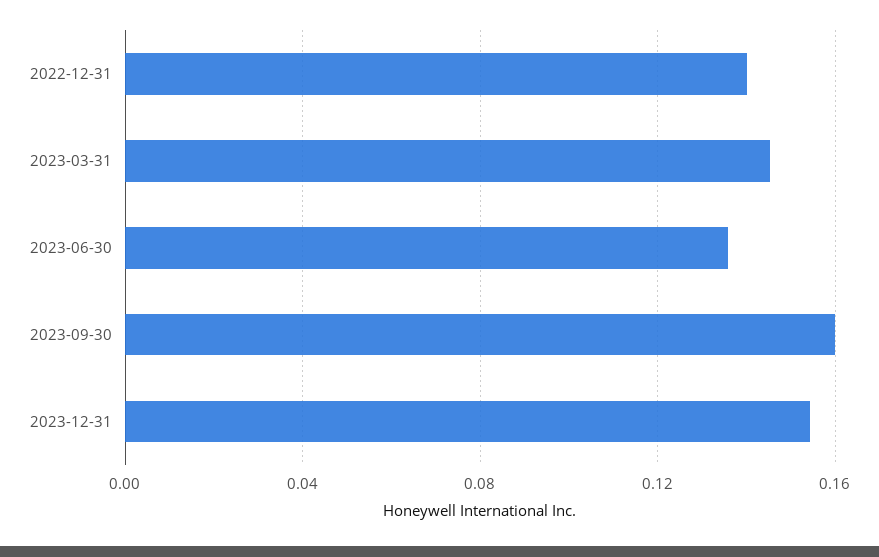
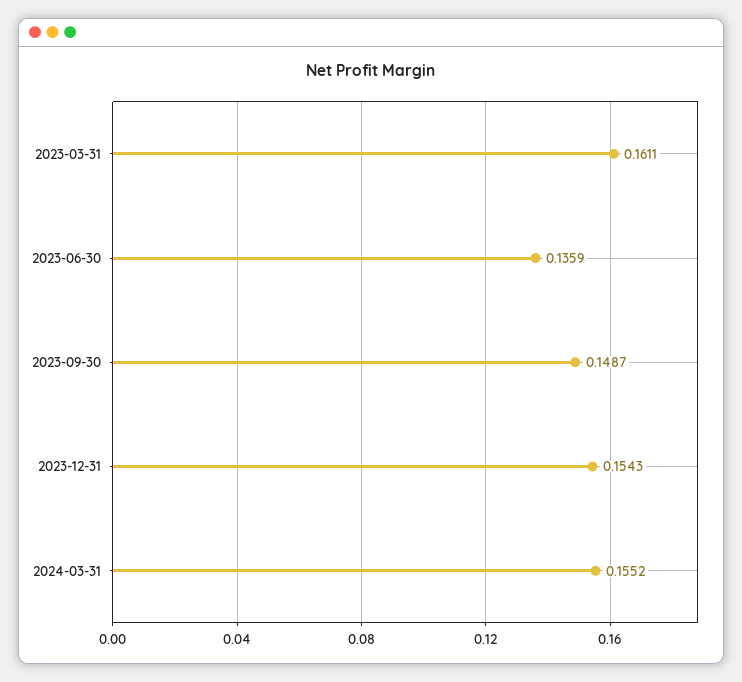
2022-12-31: 0.14 -> none
2023-03-31: 0.145 -> 0.1611
2023-09-30: 0.16 -> 0.1487
2024-03-31: none -> 0.1552

